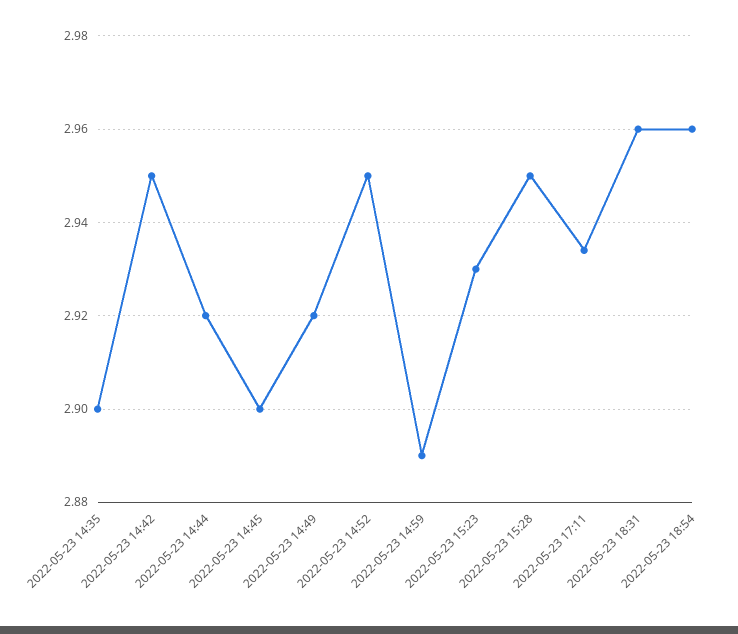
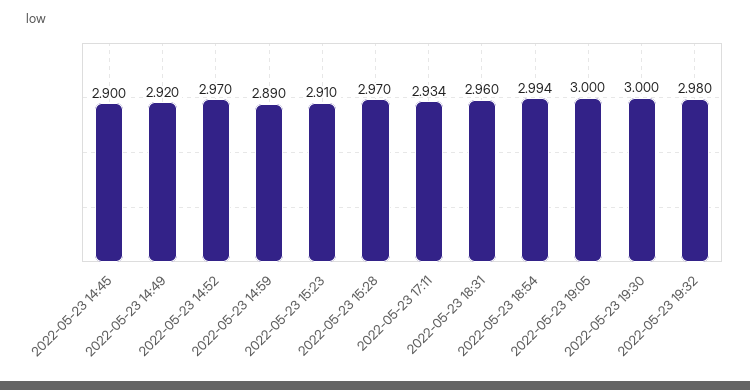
2022-05-23 14:35: 2.9 -> none
2022-05-23 14:42: 2.95 -> none
2022-05-23 14:44: 2.92 -> none
2022-05-23 14:52: 2.95 -> 2.97
2022-05-23 15:23: 2.93 -> 2.91
2022-05-23 15:28: 2.95 -> 2.97
2022-05-23 18:54: 2.96 -> 2.994
2022-05-23 19:05: none -> 3
2022-05-23 19:30: none -> 3
2022-05-23 19:32: none -> 2.98

